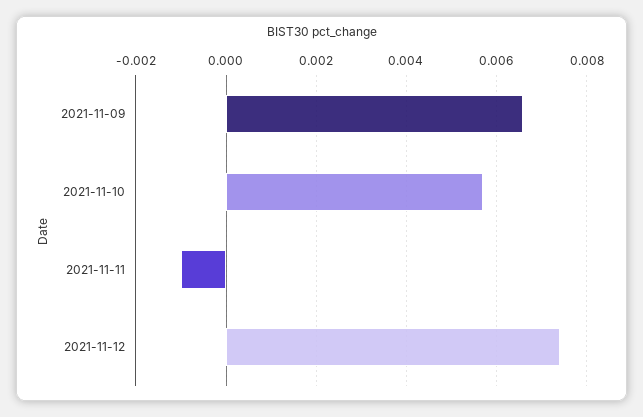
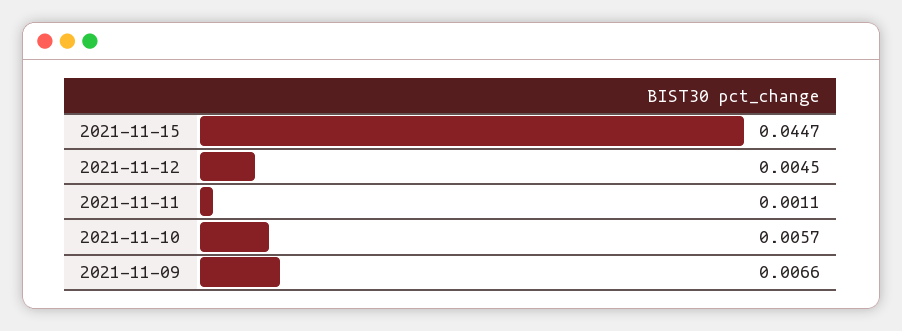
2021-11-11: -0.001 -> 0.0011
2021-11-12: 0.0075 -> 0.0045
2021-11-15: none -> 0.0447

